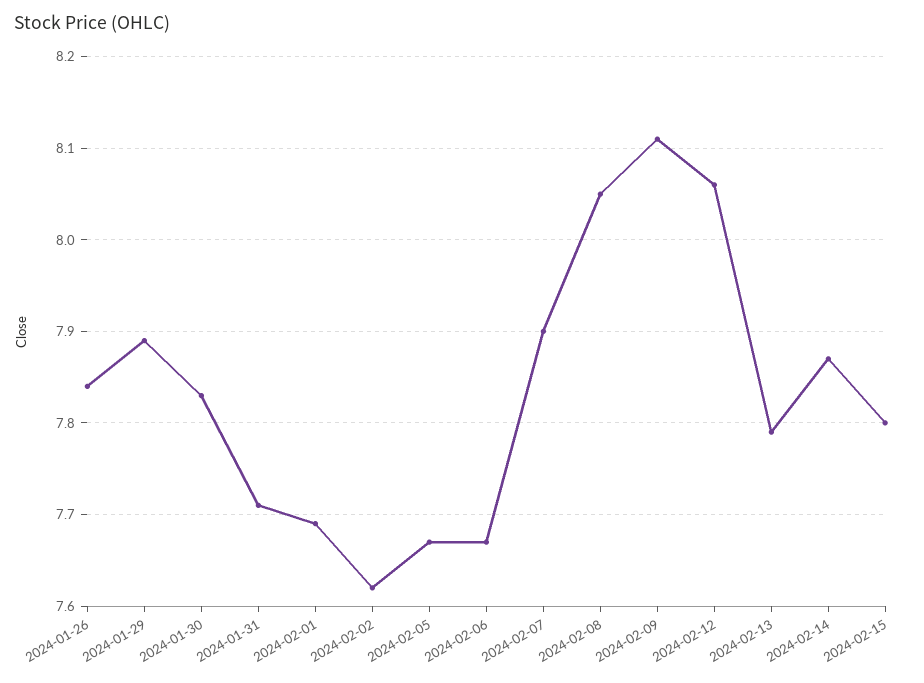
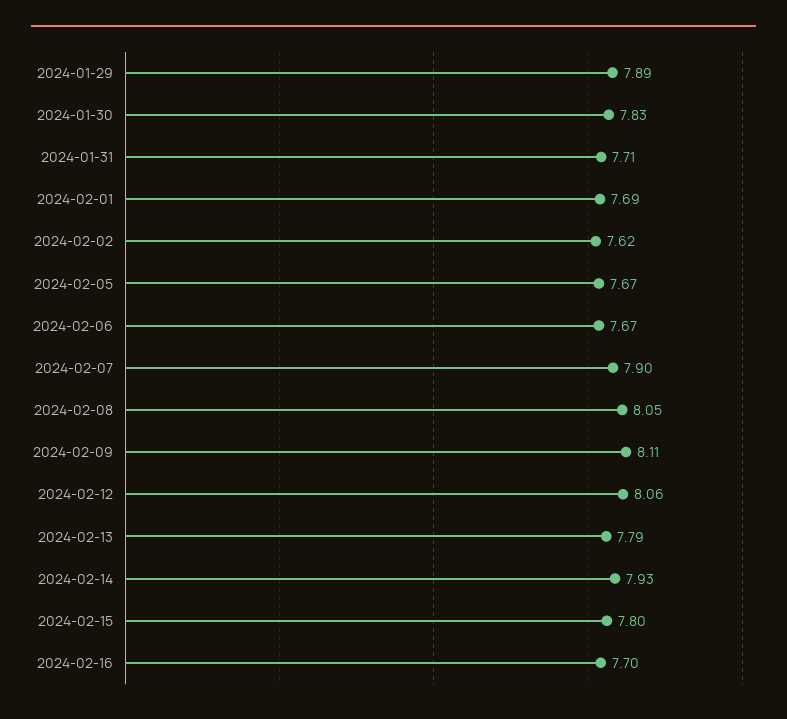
2024-01-26: 7.84 -> none
2024-02-14: 7.87 -> 7.93
2024-02-16: none -> 7.7

